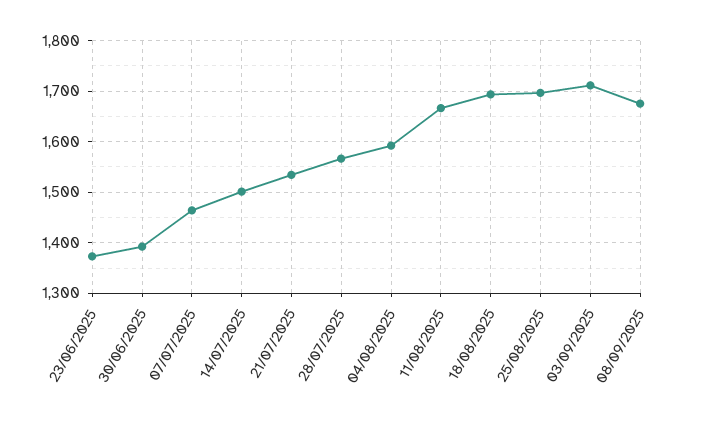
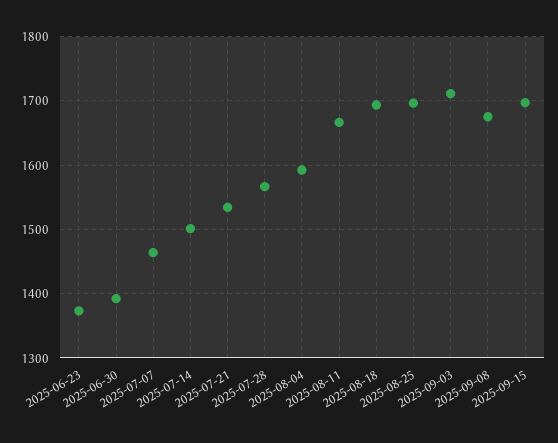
2025-09-15: none -> 1700

